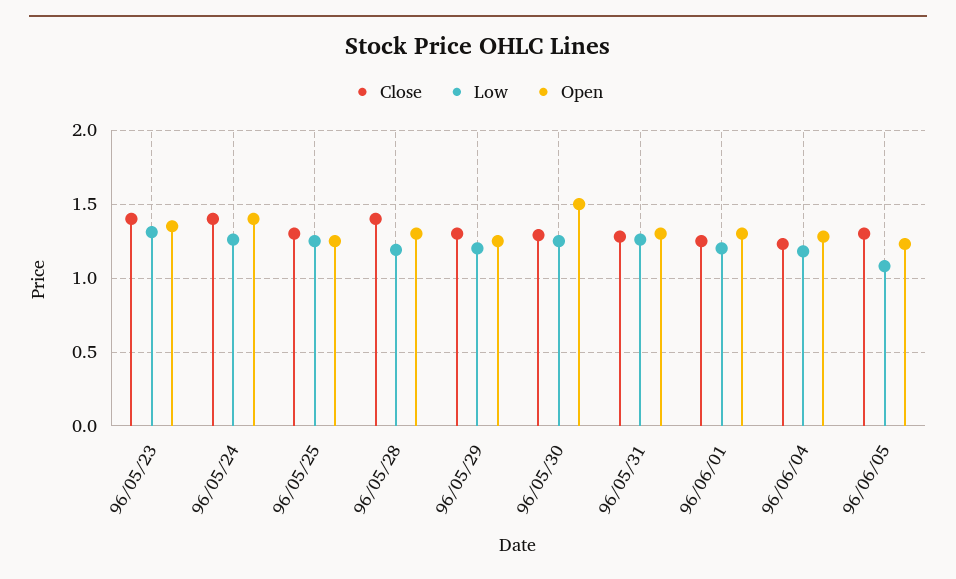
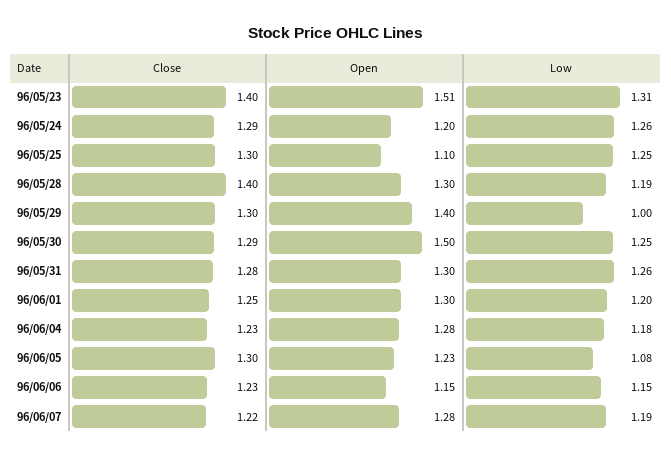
Open, 96/05/23: 1.35 -> 1.51
Close, 96/05/24: 1.4 -> 1.29
Open, 96/05/24: 1.4 -> 1.2
Open, 96/05/25: 1.25 -> 1.1
Low, 96/05/29: 1.2 -> 1
Open, 96/05/29: 1.25 -> 1.4
Close, 96/06/06: none -> 1.23
Open, 96/06/06: none -> 1.15
Low, 96/06/06: none -> 1.15
Close, 96/06/07: none -> 1.22
Open, 96/06/07: none -> 1.28
Low, 96/06/07: none -> 1.19

